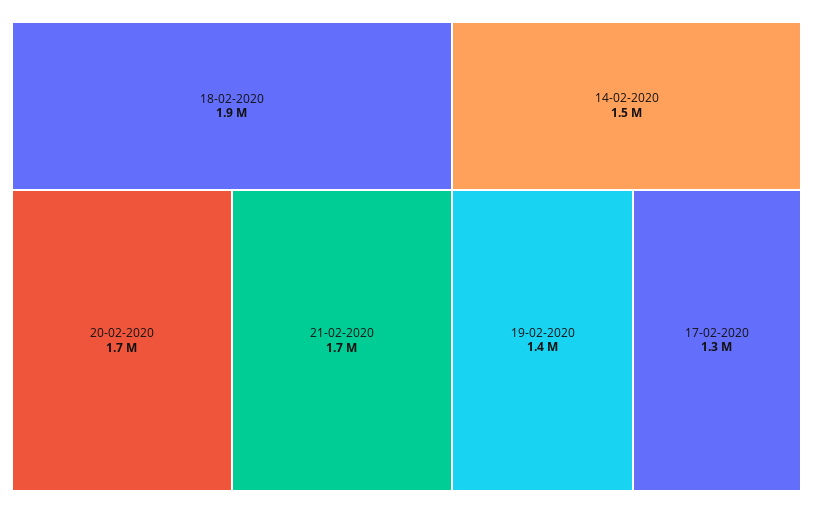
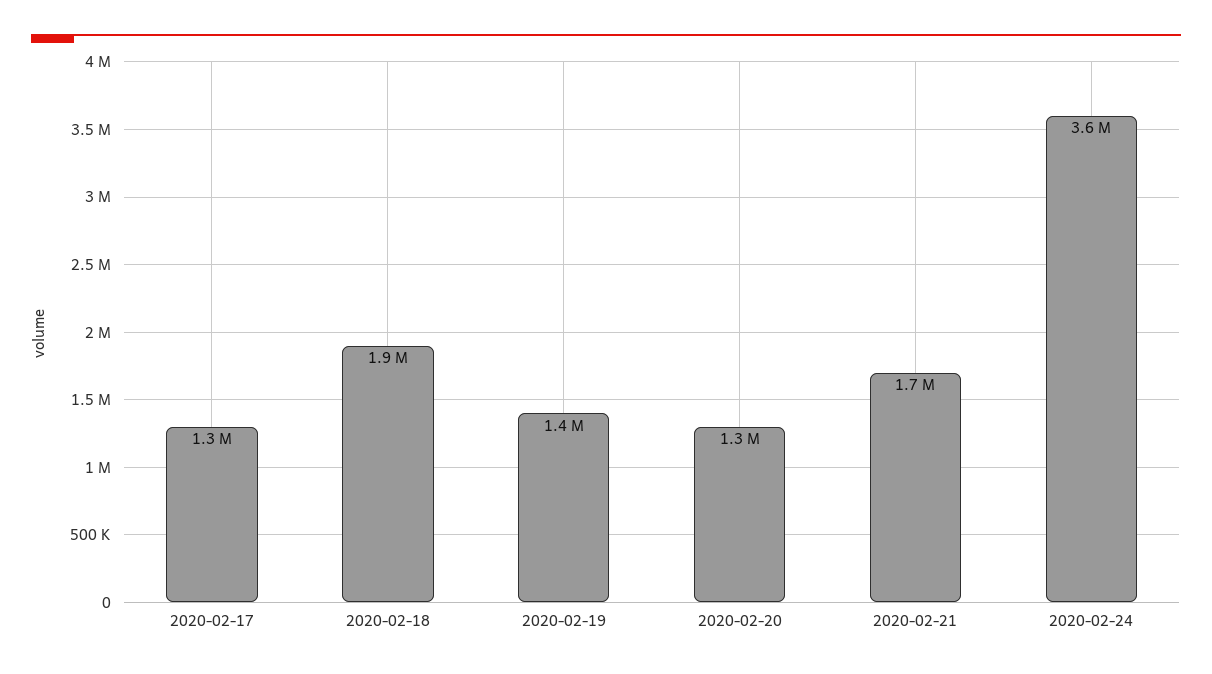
20-02-2020: 1700000 -> 1300000
14-02-2020: 1500000 -> none
2020-02-24: none -> 3600000

